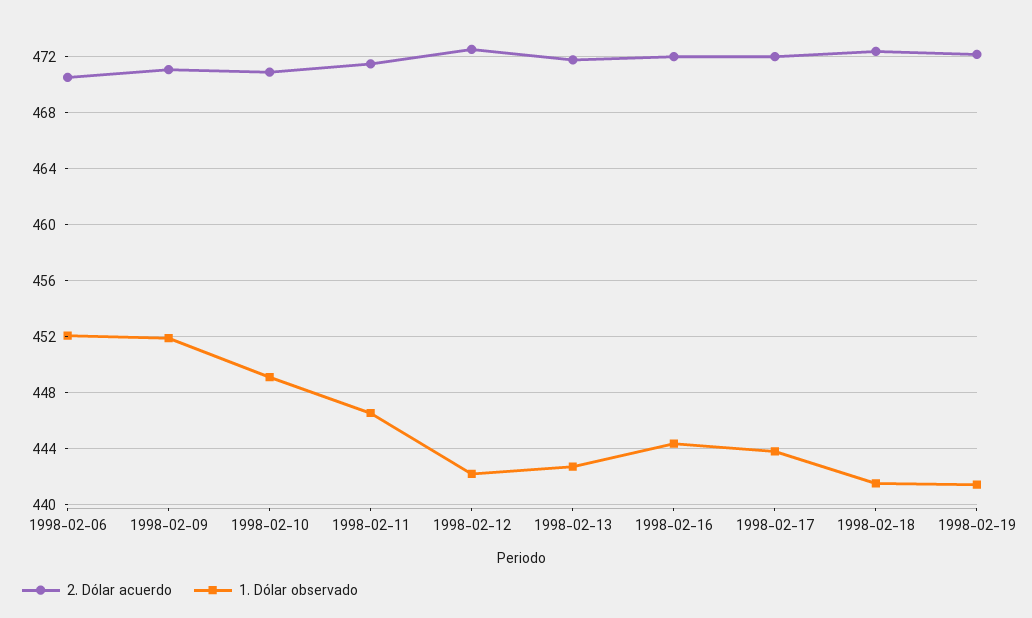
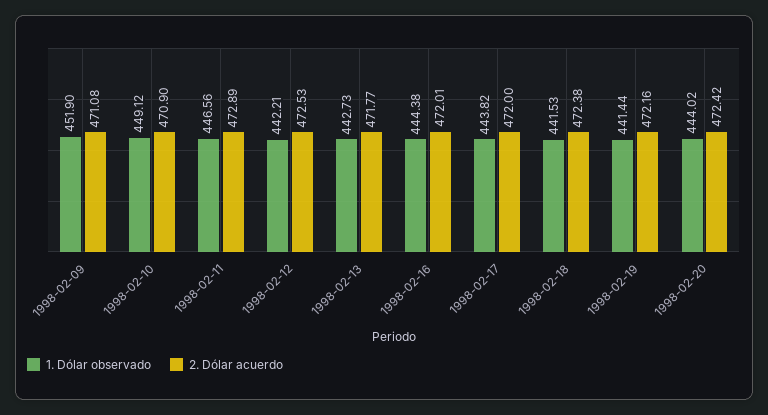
2. Dólar acuerdo, 1998-02-06: 470.5 -> none
1. Dólar observado, 1998-02-06: 452 -> none
2. Dólar acuerdo, 1998-02-11: 471.5 -> 472.89
1. Dólar observado, 1998-02-20: none -> 444.02
2. Dólar acuerdo, 1998-02-20: none -> 472.42

